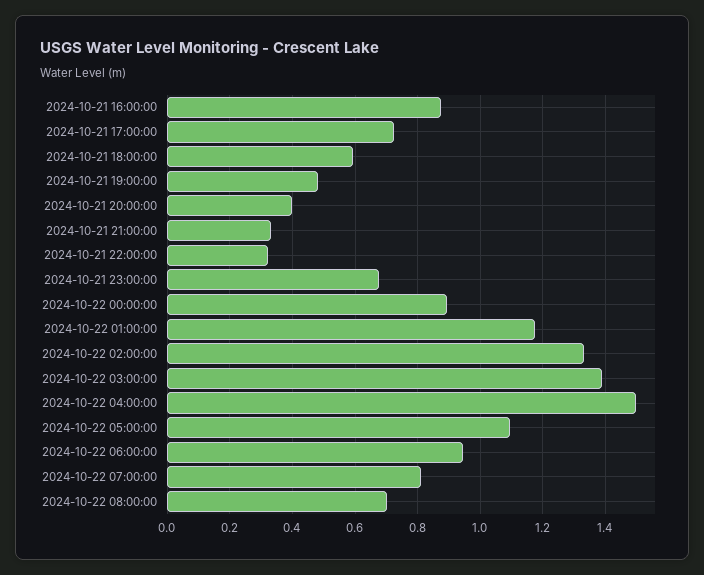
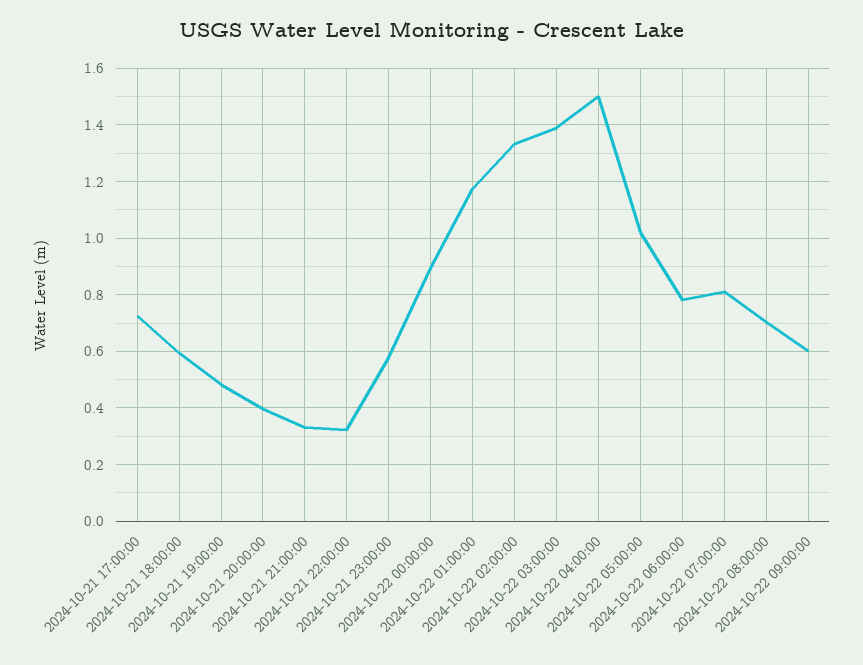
2024-10-21 16:00:00: 0.88 -> none
2024-10-21 23:00:00: 0.68 -> 0.575
2024-10-22 05:00:00: 1.1 -> 1.025
2024-10-22 06:00:00: 0.94 -> 0.775
2024-10-22 09:00:00: none -> 0.6

